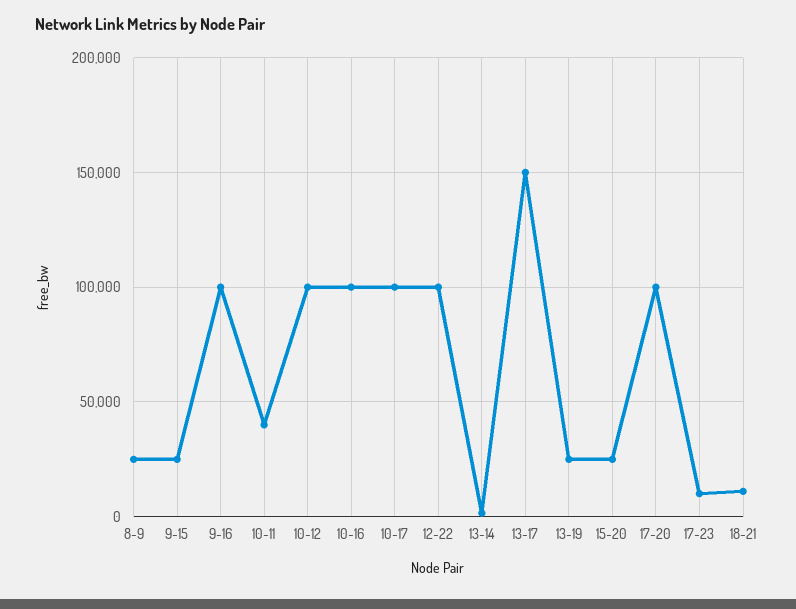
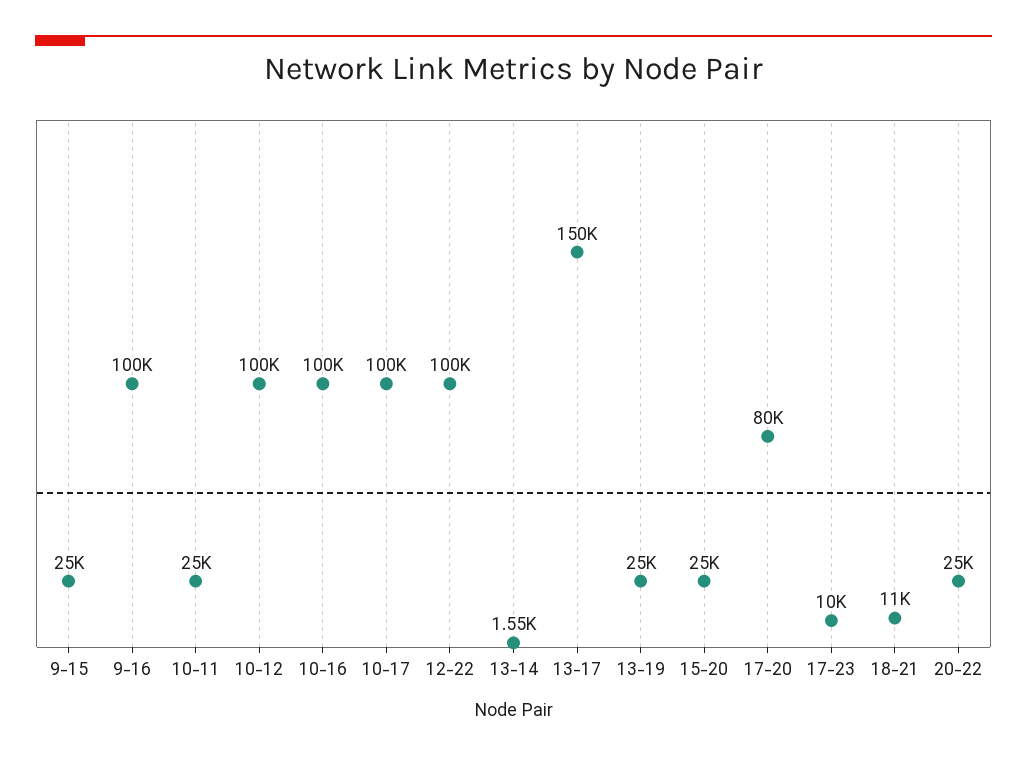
8-9: 25000 -> none
10-11: 40000 -> 25000
17-20: 100000 -> 80000
20-22: none -> 25000

